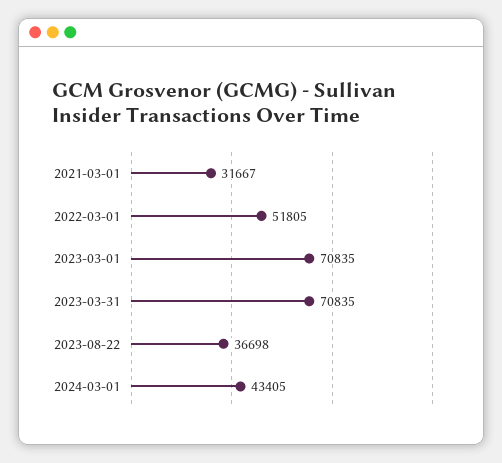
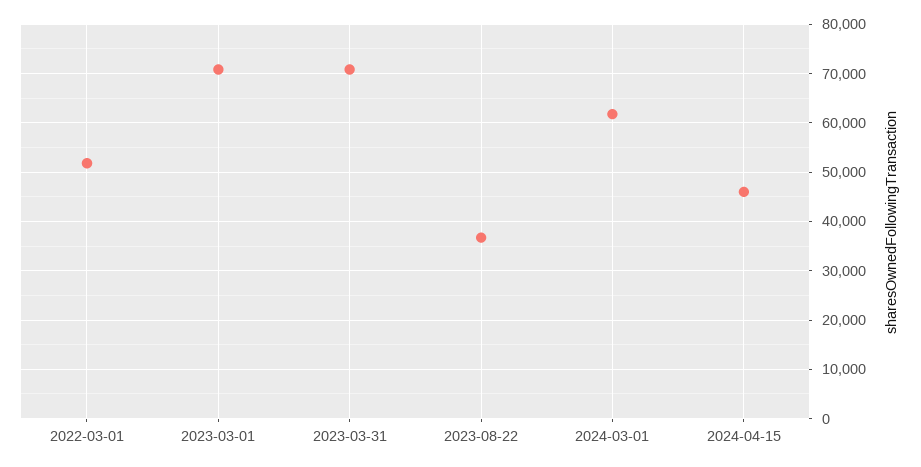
2021-03-01: 31667 -> none
2024-03-01: 43405 -> 62000
2024-04-15: none -> 46000

